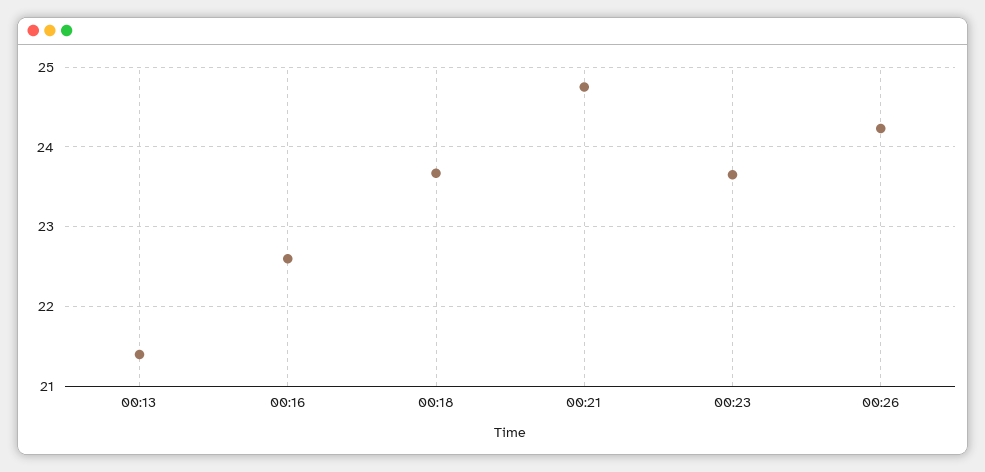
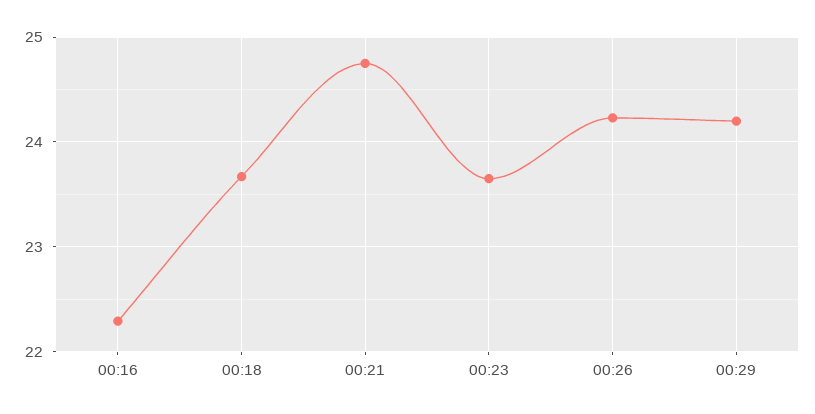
00:13: 21.4 -> none
00:16: 22.6 -> 22.3
00:29: none -> 24.2

